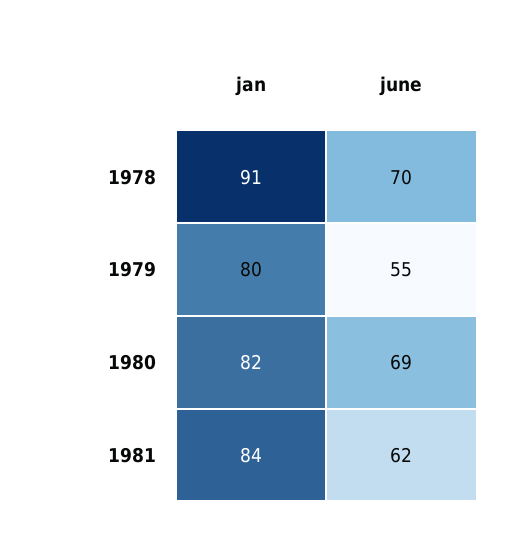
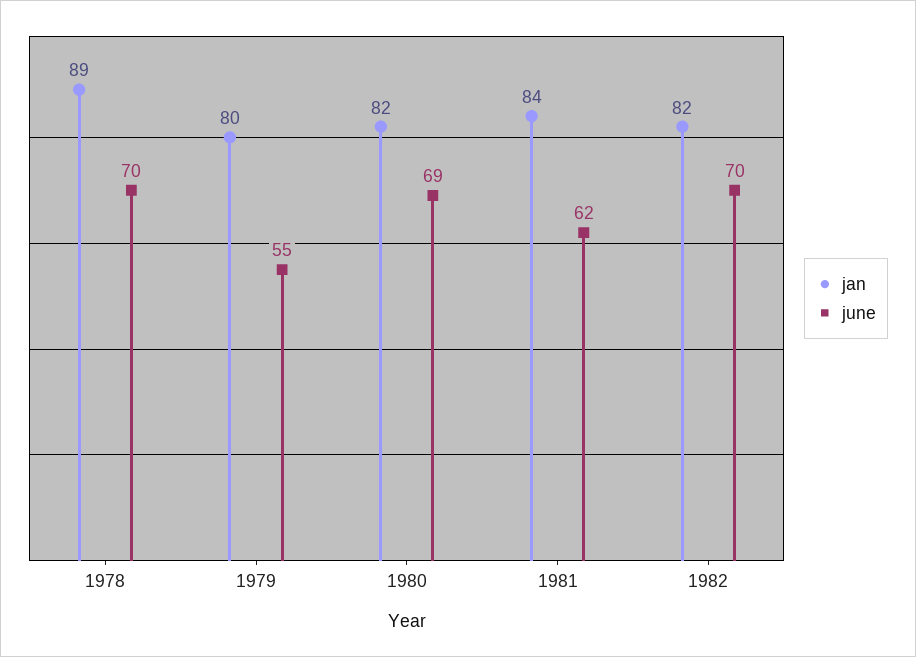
jan, 1978: 91 -> 89
jan, 1982: none -> 82
june, 1982: none -> 70

